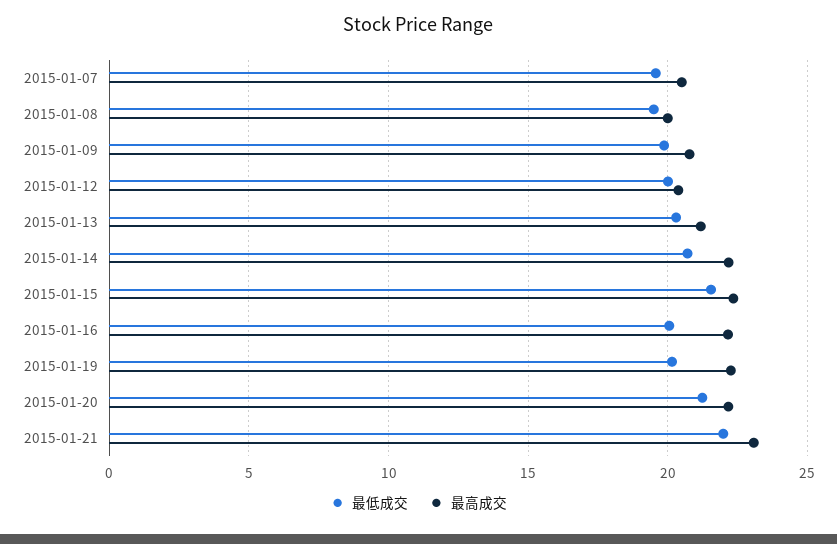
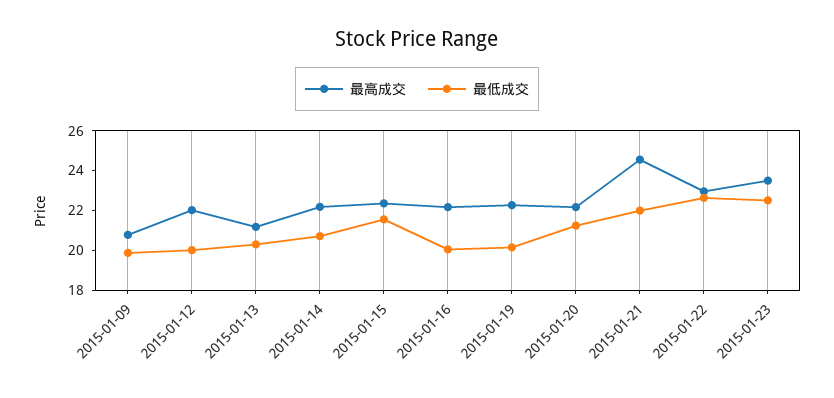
最低成交, 2015-01-07: 19.5 -> none
最高成交, 2015-01-07: 20.5 -> none
最低成交, 2015-01-08: 19.5 -> none
最高成交, 2015-01-08: 20 -> none
最高成交, 2015-01-12: 20.5 -> 22
最高成交, 2015-01-21: 23 -> 24.5
最高成交, 2015-01-22: none -> 23
最低成交, 2015-01-22: none -> 22.5
最高成交, 2015-01-23: none -> 23.5
最低成交, 2015-01-23: none -> 22.5

